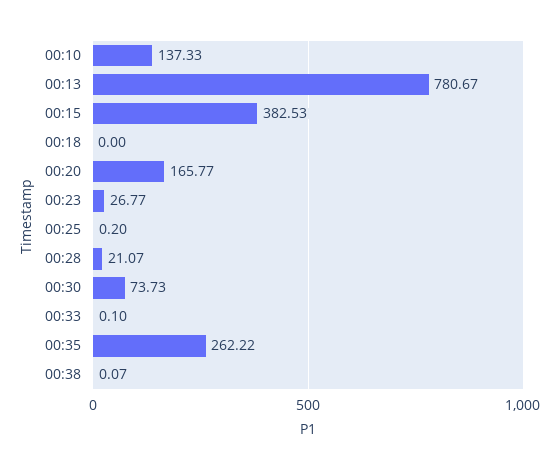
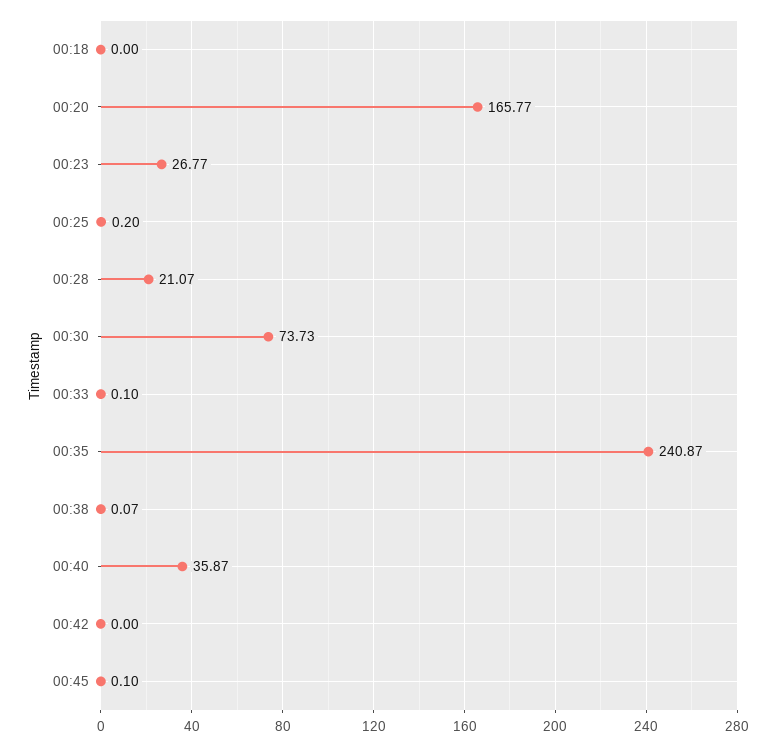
00:10: 137.33 -> none
00:13: 780.67 -> none
00:15: 382.53 -> none
00:35: 262.22 -> 240.87
00:40: none -> 35.87
00:42: none -> 0
00:45: none -> 0.1

